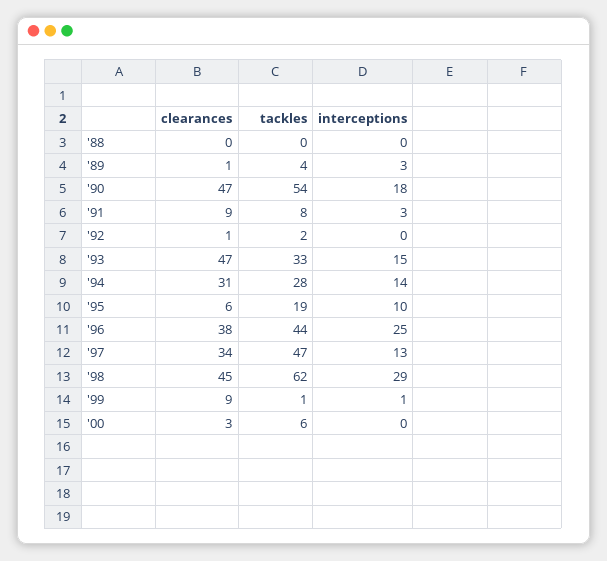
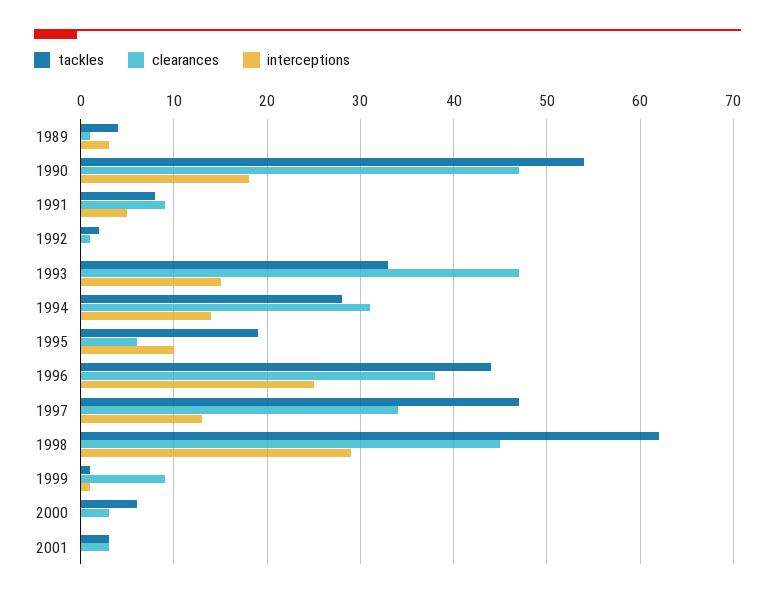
clearances, '88: 0 -> none
tackles, '88: 0 -> none
interceptions, '88: 0 -> none
interceptions, '91: 3 -> 5
tackles, 2001: none -> 3
clearances, 2001: none -> 3
interceptions, 2001: none -> 0

